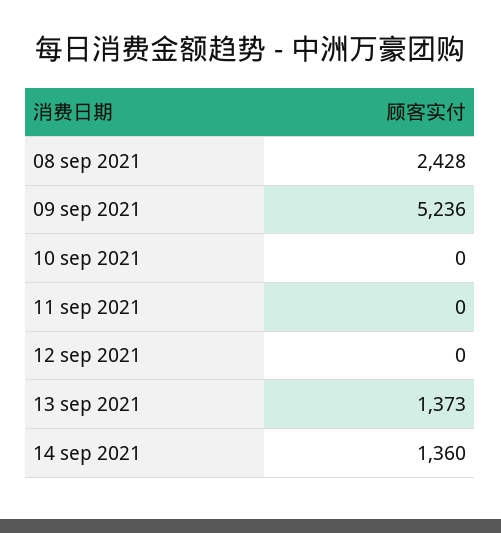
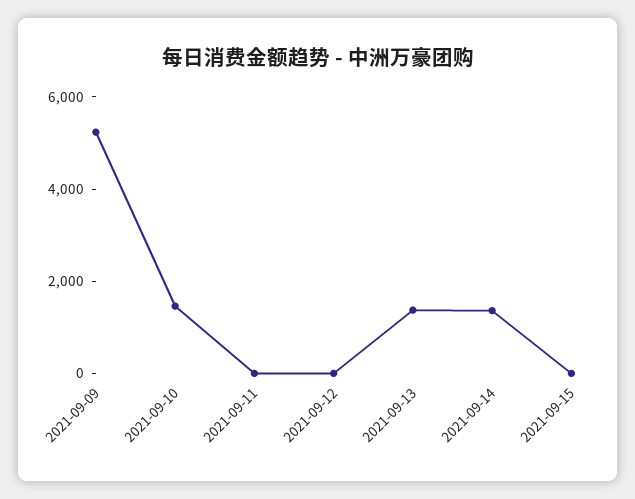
08 sep 2021: 2428 -> none
10 sep 2021: 0 -> 1500
2021-09-15: none -> 0

